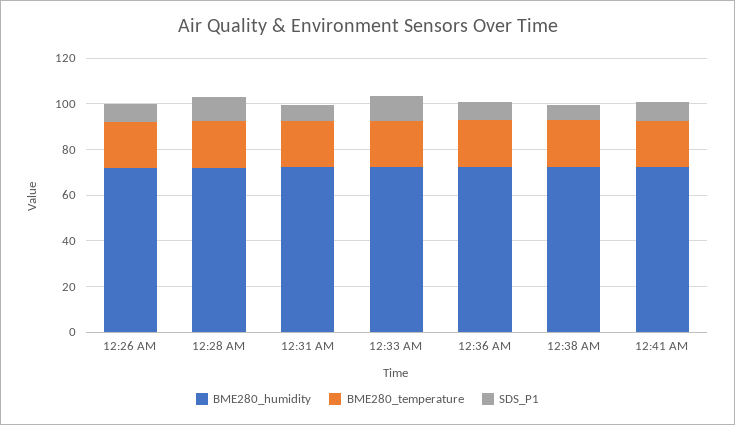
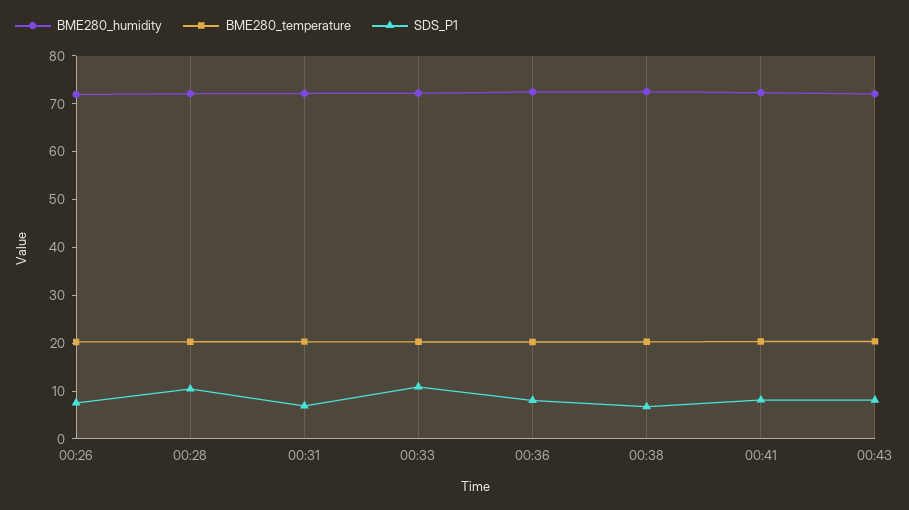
BME280_humidity, 00:43: none -> 72
BME280_temperature, 00:43: none -> 20
SDS_P1, 00:43: none -> 8

